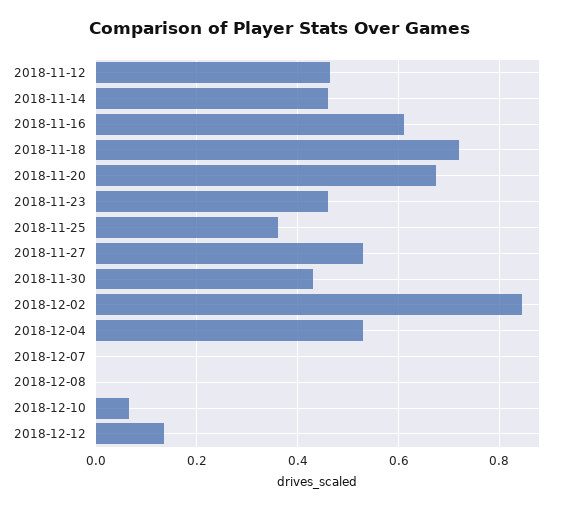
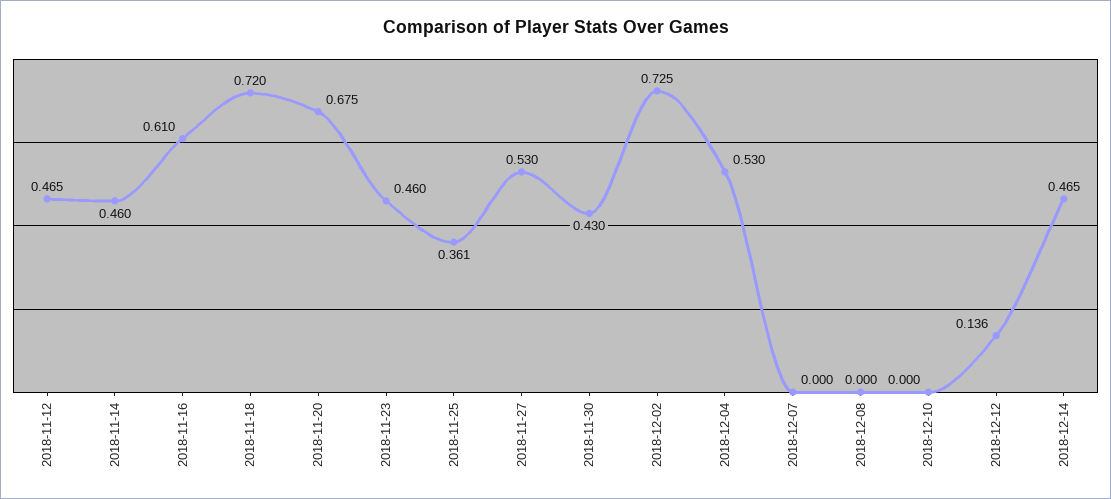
2018-12-02: 0.84 -> 0.725
2018-12-10: 0.06 -> 0
2018-12-14: none -> 0.465

